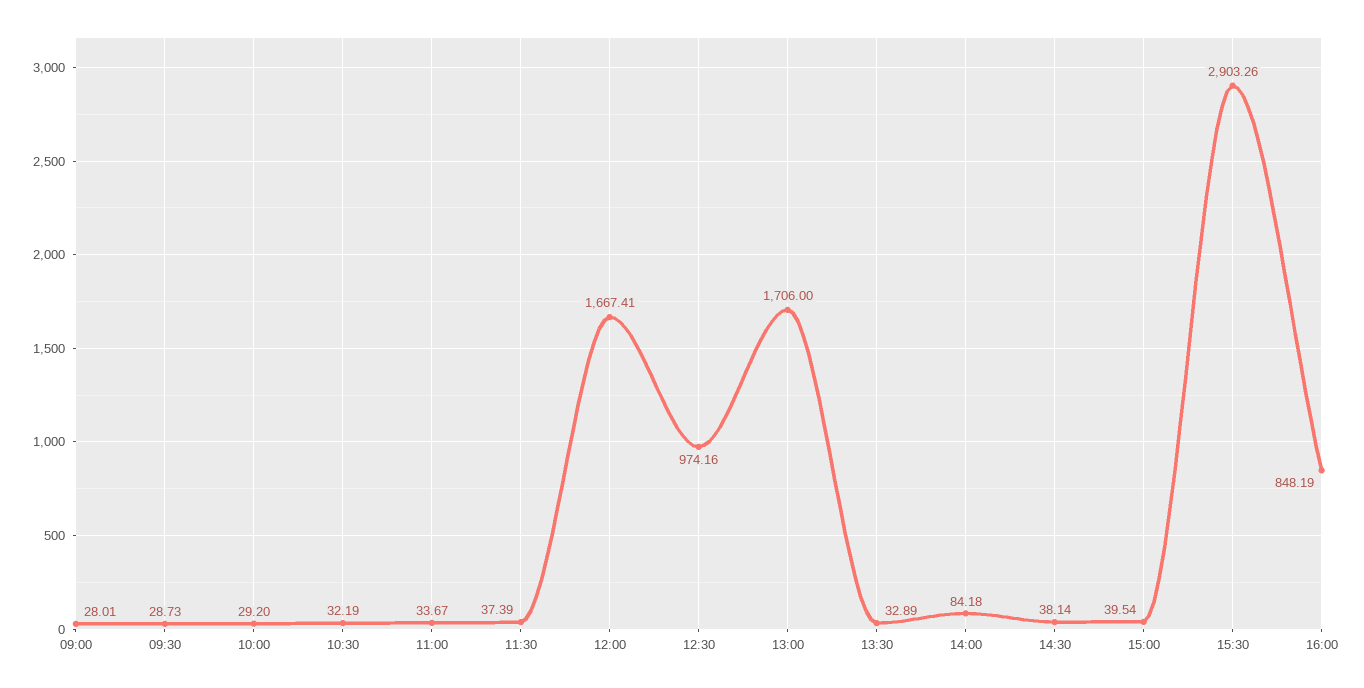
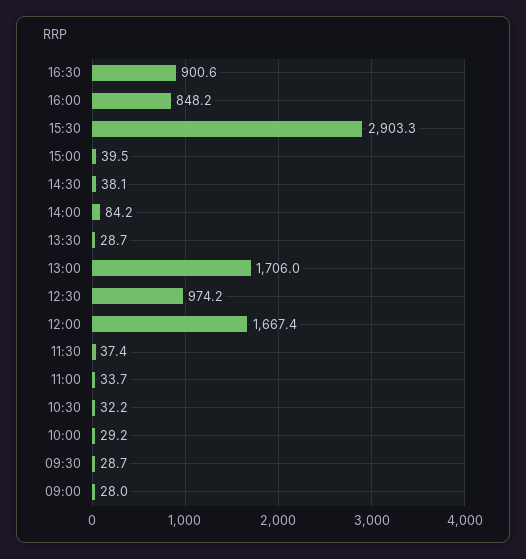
13:30: 32.89 -> 28.7
16:30: none -> 900.6

